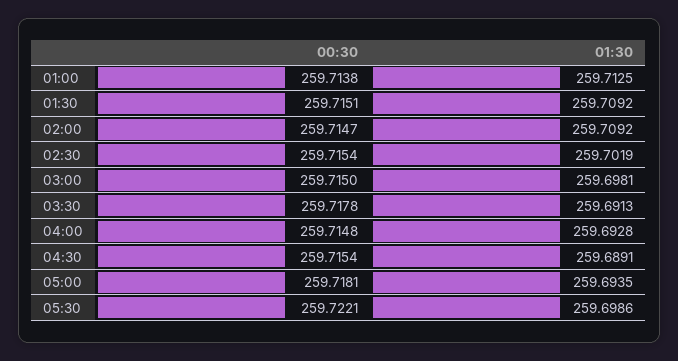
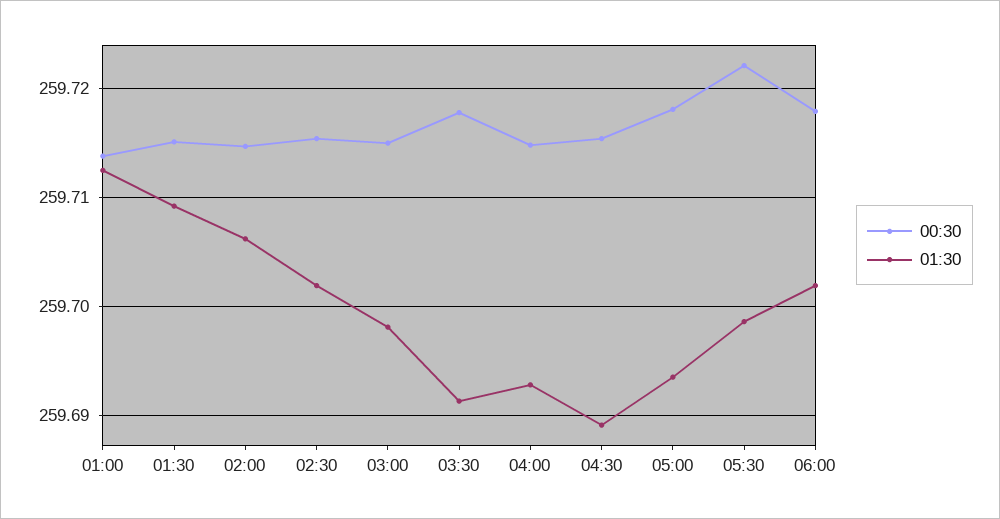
01:30, 02:00: 259.7092 -> 259.706
00:30, 06:00: none -> 259.718
01:30, 06:00: none -> 259.702

